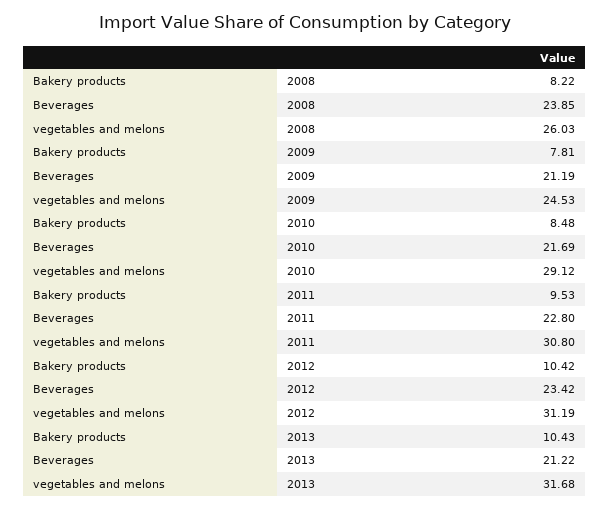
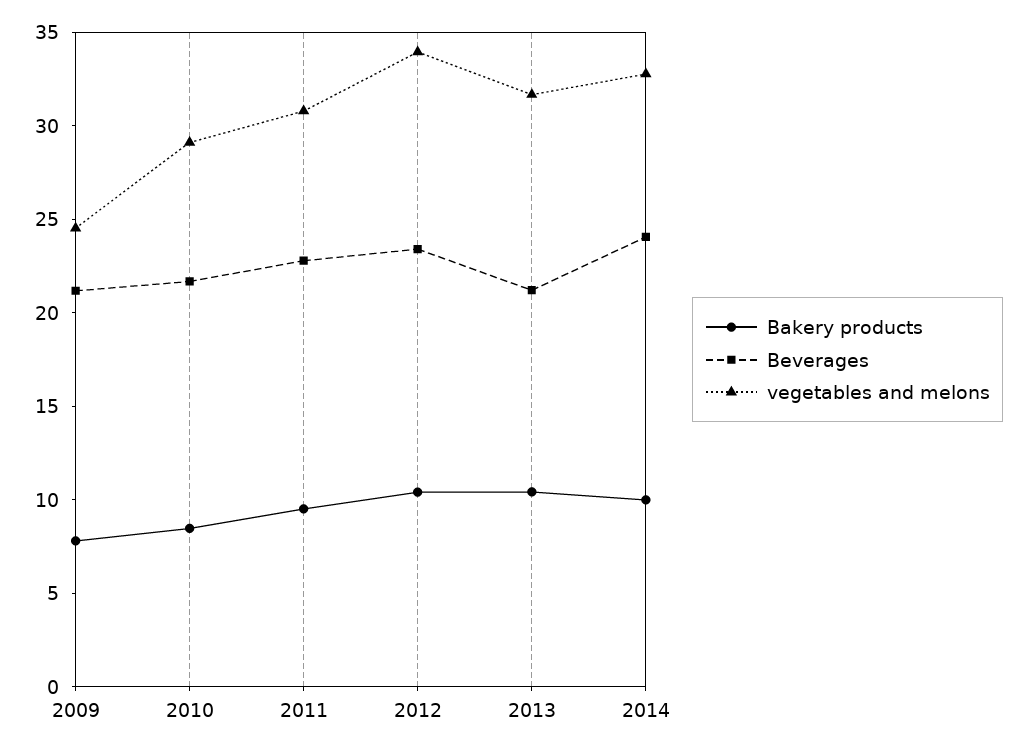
Bakery products, 2008: 8.22 -> none
Beverages, 2008: 23.85 -> none
vegetables and melons, 2008: 26.03 -> none
vegetables and melons, 2012: 31.19 -> 34
Bakery products, 2014: none -> 10
Beverages, 2014: none -> 24
vegetables and melons, 2014: none -> 33

